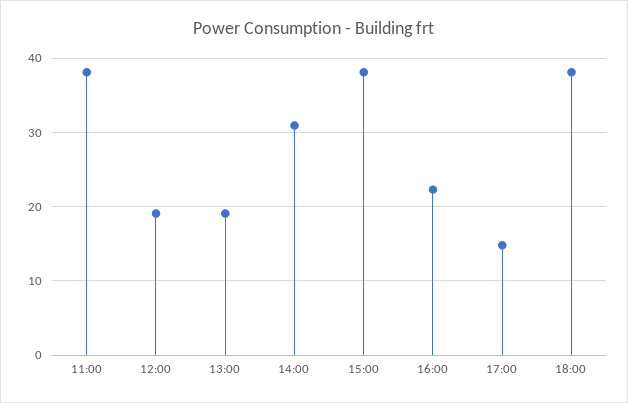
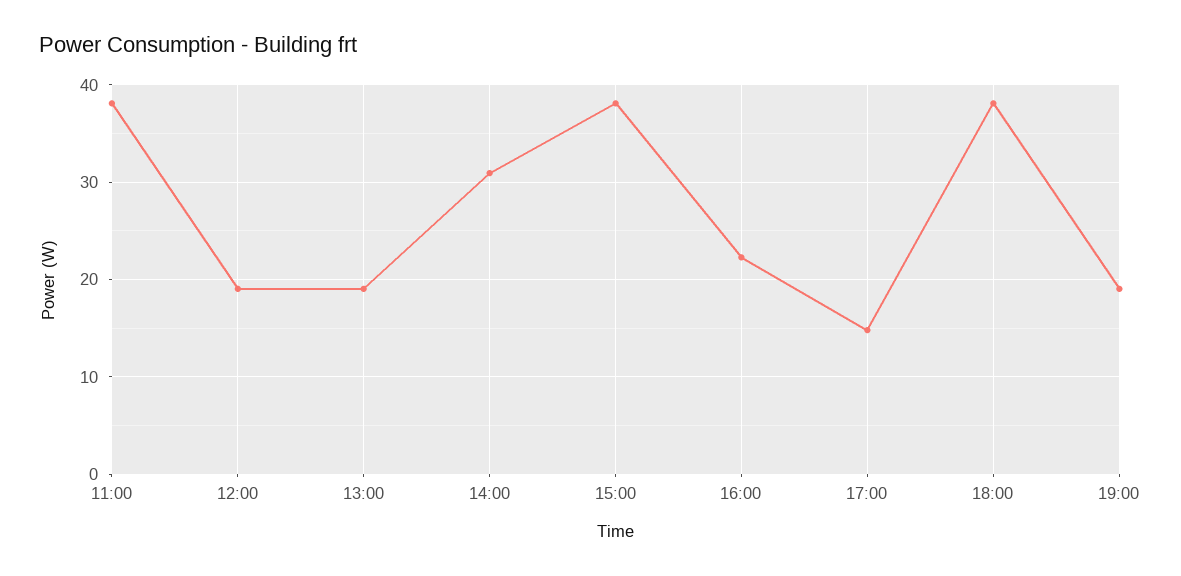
19:00: none -> 19

